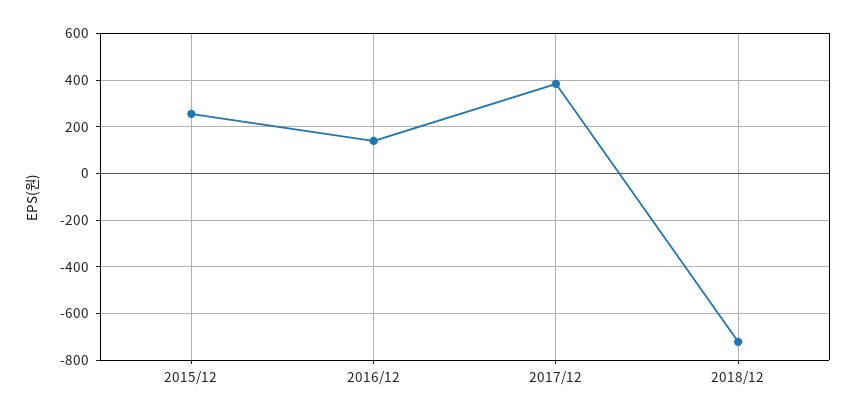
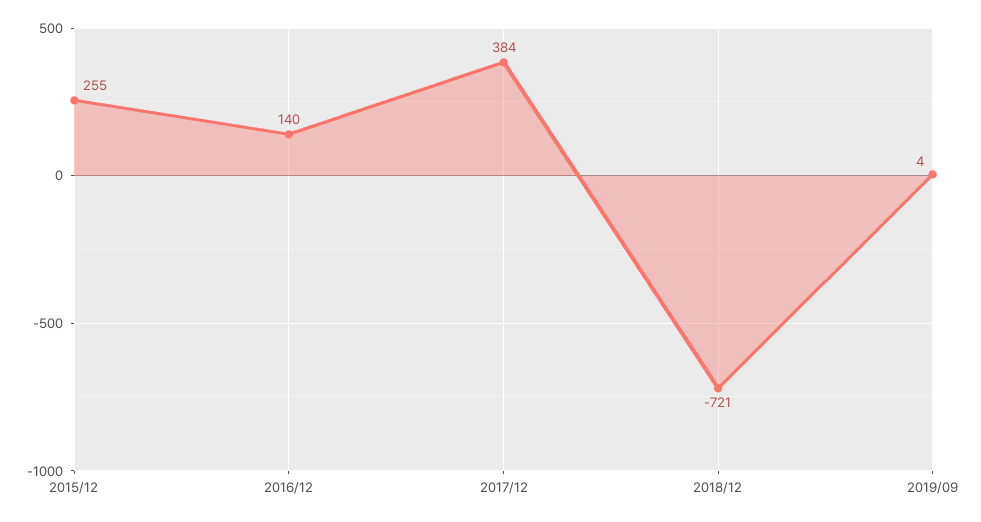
2019/09: none -> 4

